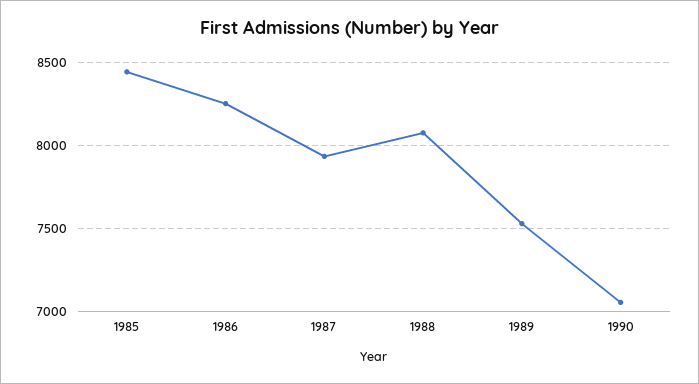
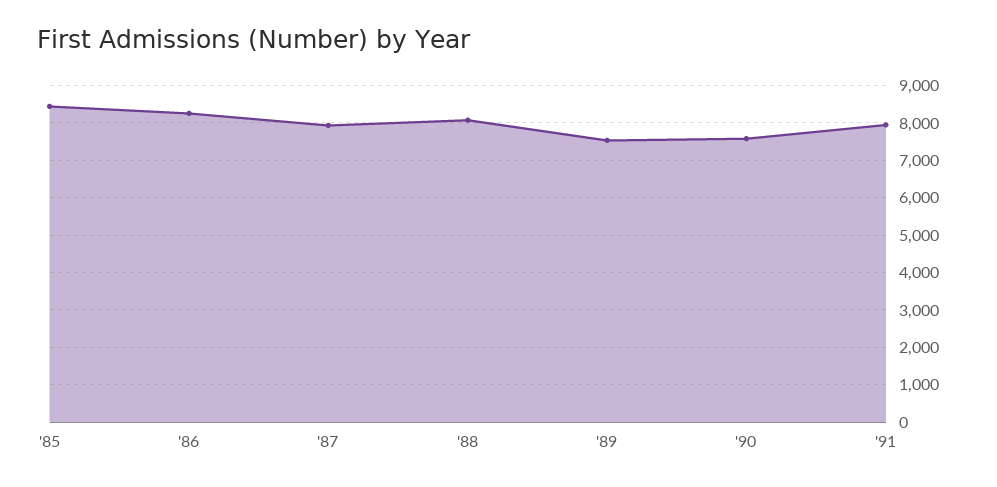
1990: 7050 -> 7600
'91: none -> 8000

